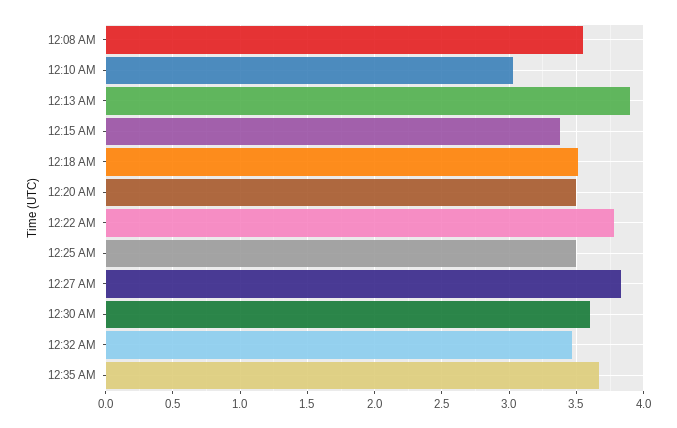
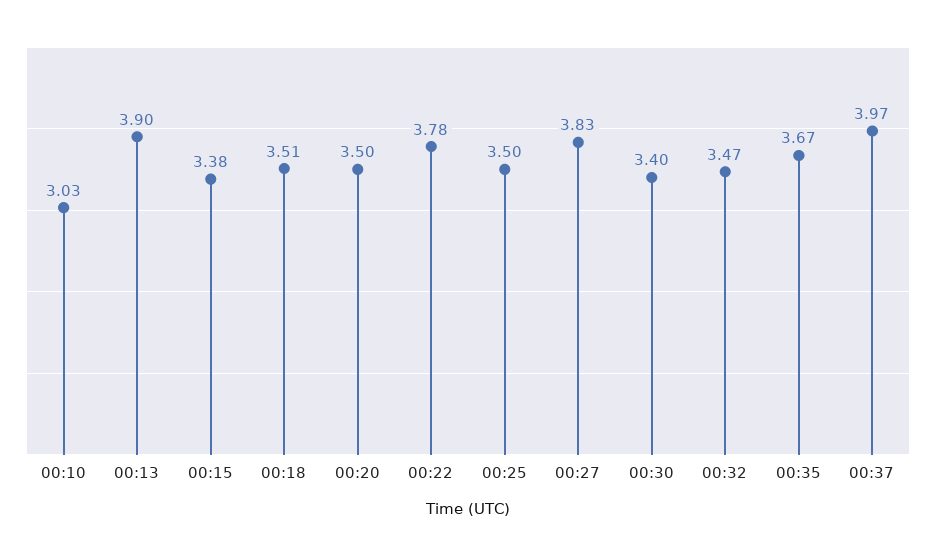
12:08 AM: 3.55 -> none
12:30 AM: 3.6 -> 3.4
00:37: none -> 3.97

